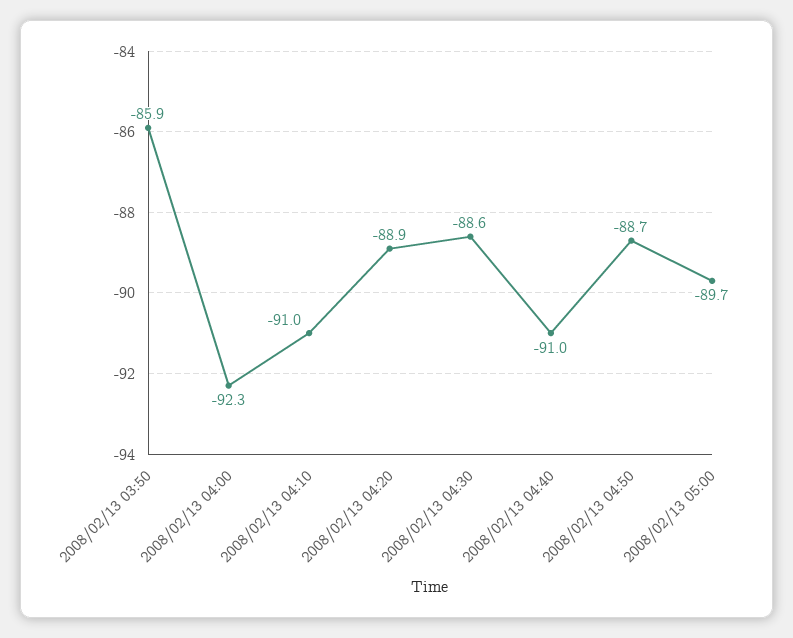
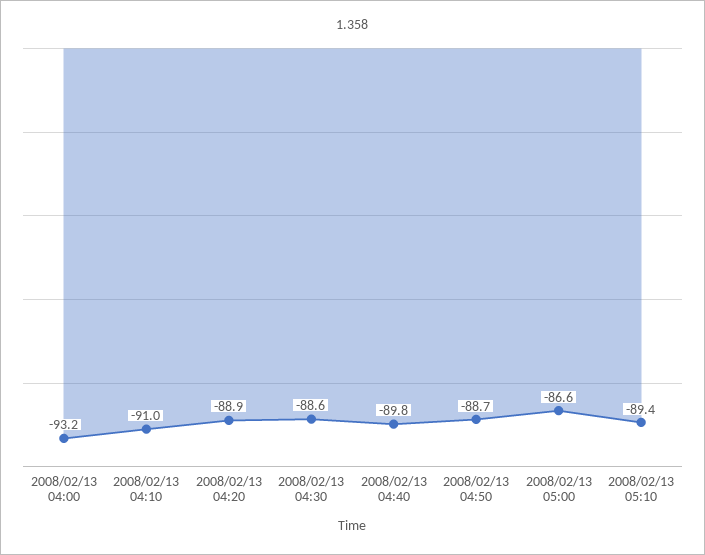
2008/02/13 03:50: -85.9 -> none
2008/02/13 04:00: -92.3 -> -93.2
2008/02/13 04:40: -91 -> -89.8
2008/02/13 05:00: -89.7 -> -86.6
2008/02/13 05:10: none -> -89.4

